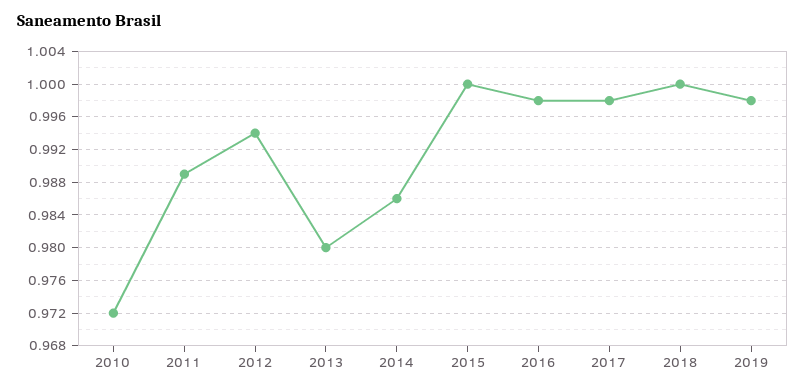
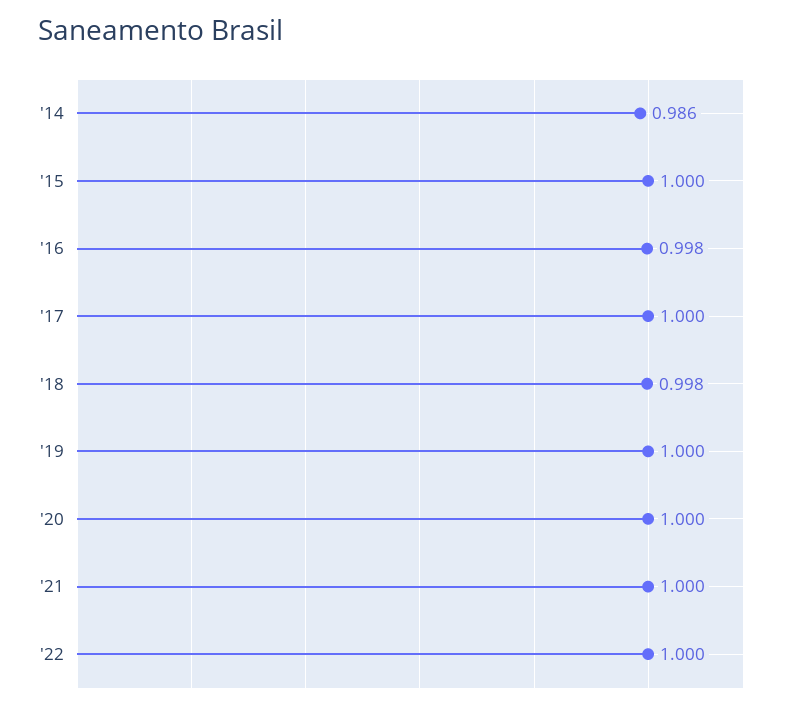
2010: 0.972 -> none
2011: 0.989 -> none
2012: 0.994 -> none
2013: 0.98 -> none
2017: 0.998 -> 1
2018: 1 -> 0.998
2019: 0.998 -> 1
'20: none -> 1
'21: none -> 1
'22: none -> 1

